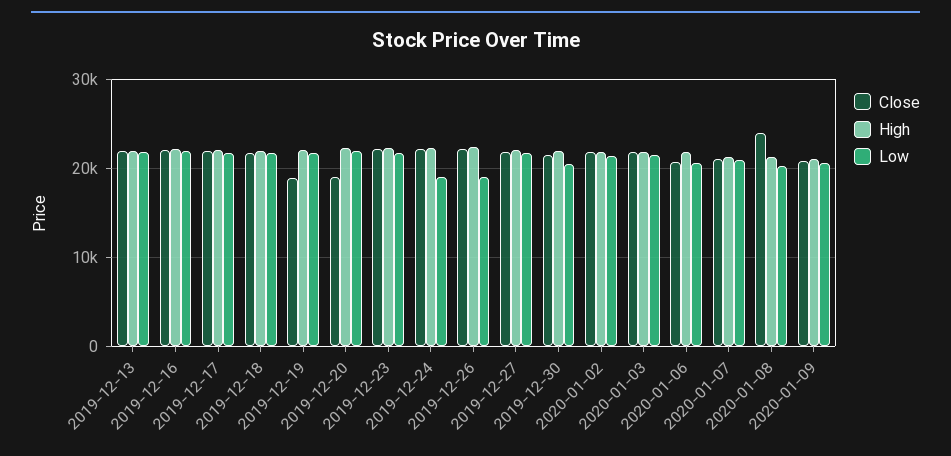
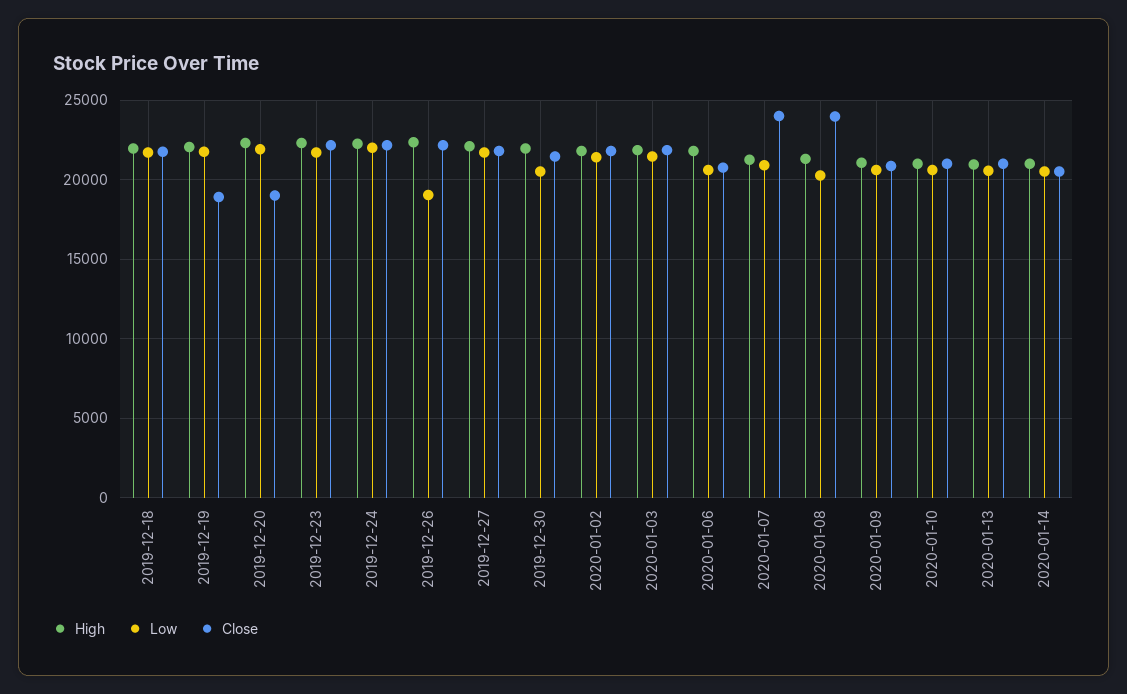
Close, 2019-12-13: 22000 -> none
High, 2019-12-13: 22000 -> none
Low, 2019-12-13: 22000 -> none
Close, 2019-12-16: 22000 -> none
High, 2019-12-16: 22000 -> none
Low, 2019-12-16: 22000 -> none
Close, 2019-12-17: 22000 -> none
High, 2019-12-17: 22000 -> none
Low, 2019-12-17: 22000 -> none
Low, 2019-12-24: 19000 -> 22000
Close, 2020-01-07: 21000 -> 24000
High, 2020-01-10: none -> 21000
Low, 2020-01-10: none -> 20500
Close, 2020-01-10: none -> 21000
High, 2020-01-13: none -> 21000
Low, 2020-01-13: none -> 20500
Close, 2020-01-13: none -> 21000
High, 2020-01-14: none -> 21000
Low, 2020-01-14: none -> 20500
Close, 2020-01-14: none -> 20500

